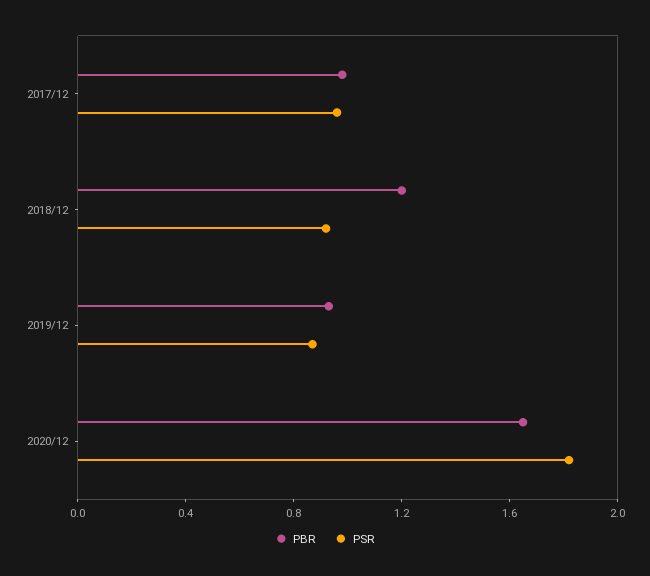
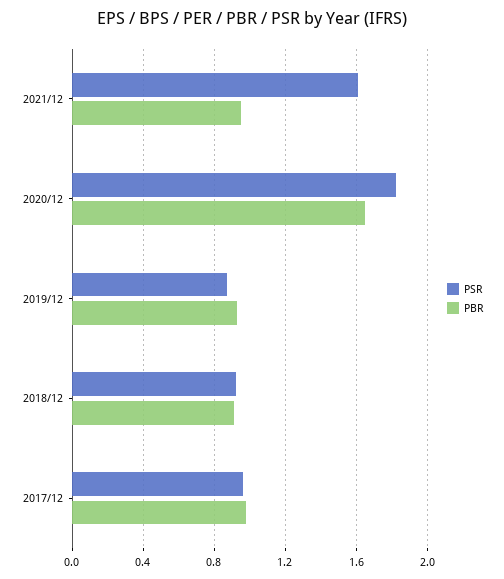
PBR, 2018/12: 1.2 -> 0.9
PSR, 2021/12: none -> 1.6
PBR, 2021/12: none -> 0.95

